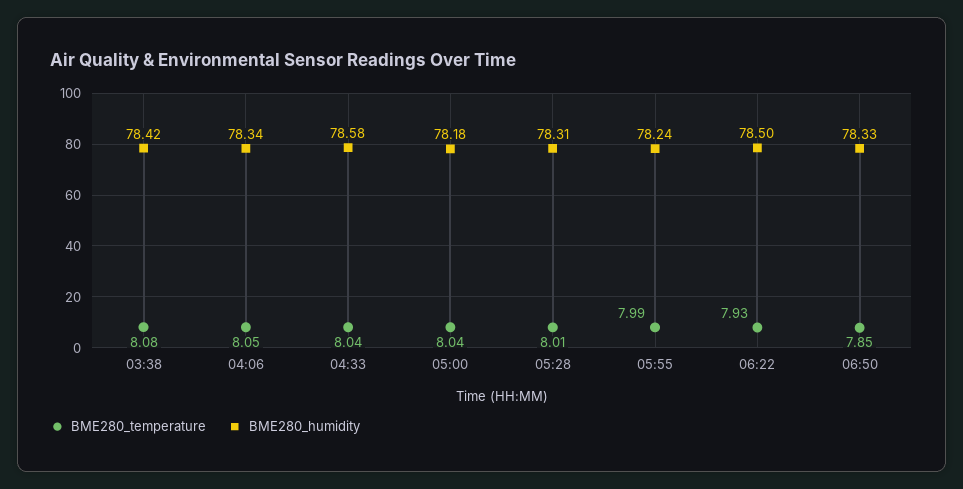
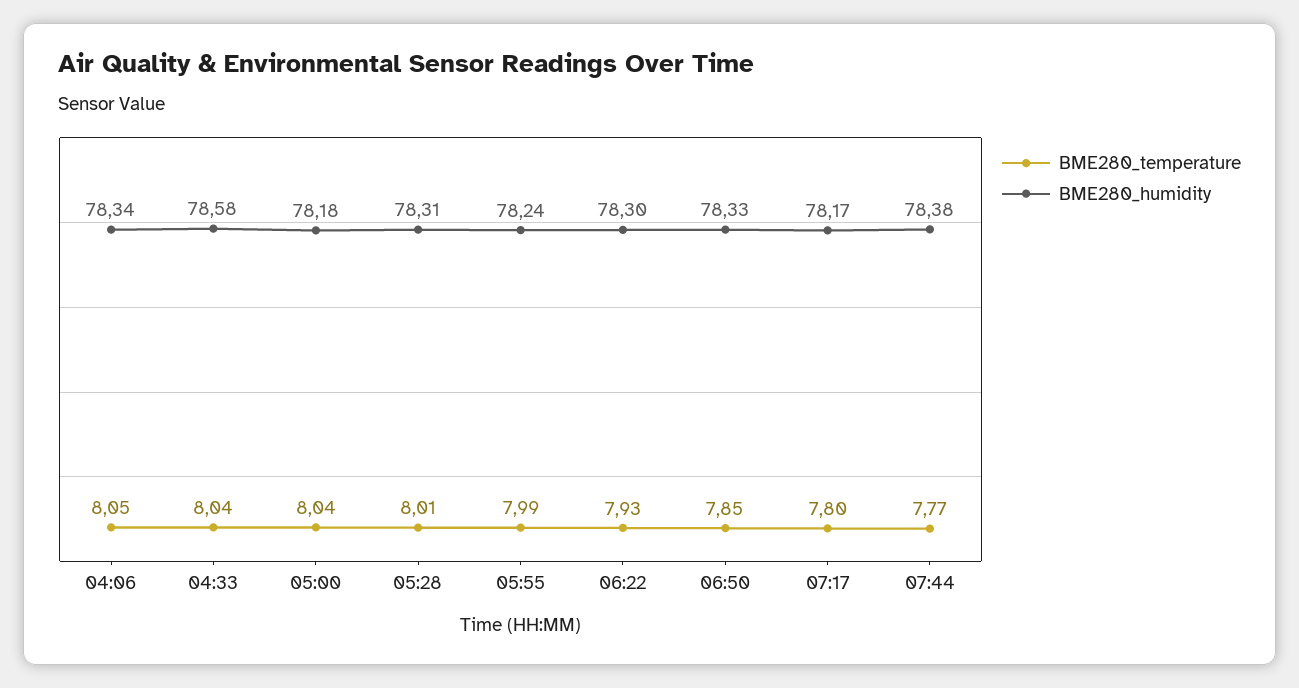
BME280_temperature, 03:38: 8.08 -> none
BME280_humidity, 03:38: 78.42 -> none
BME280_humidity, 06:22: 78.5 -> 78.3
BME280_temperature, 07:17: none -> 7.8
BME280_humidity, 07:17: none -> 78.17
BME280_temperature, 07:44: none -> 7.77
BME280_humidity, 07:44: none -> 78.38

